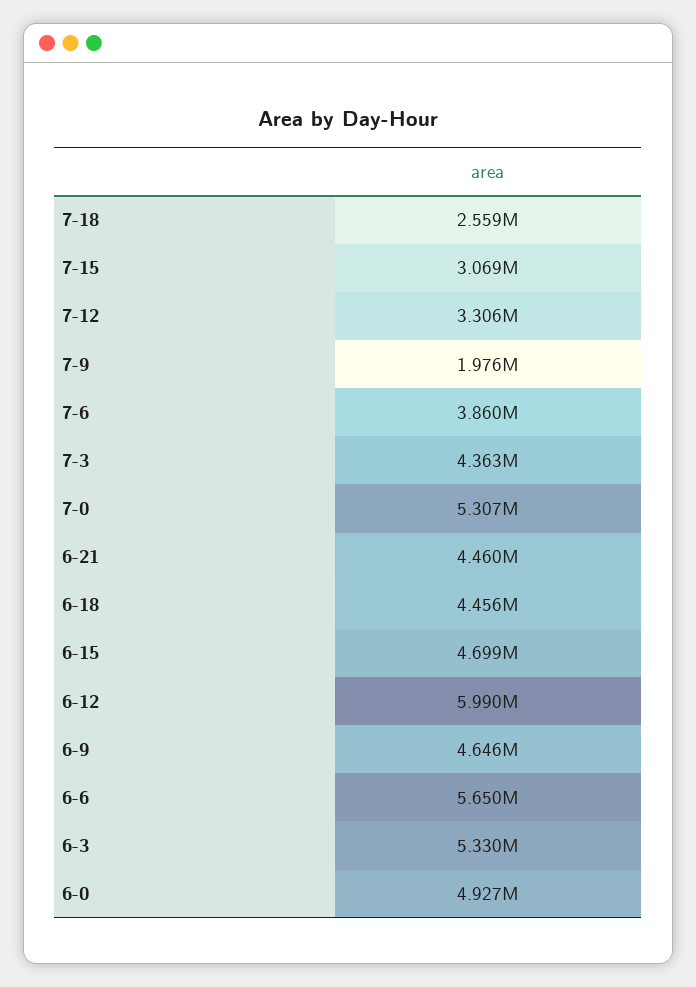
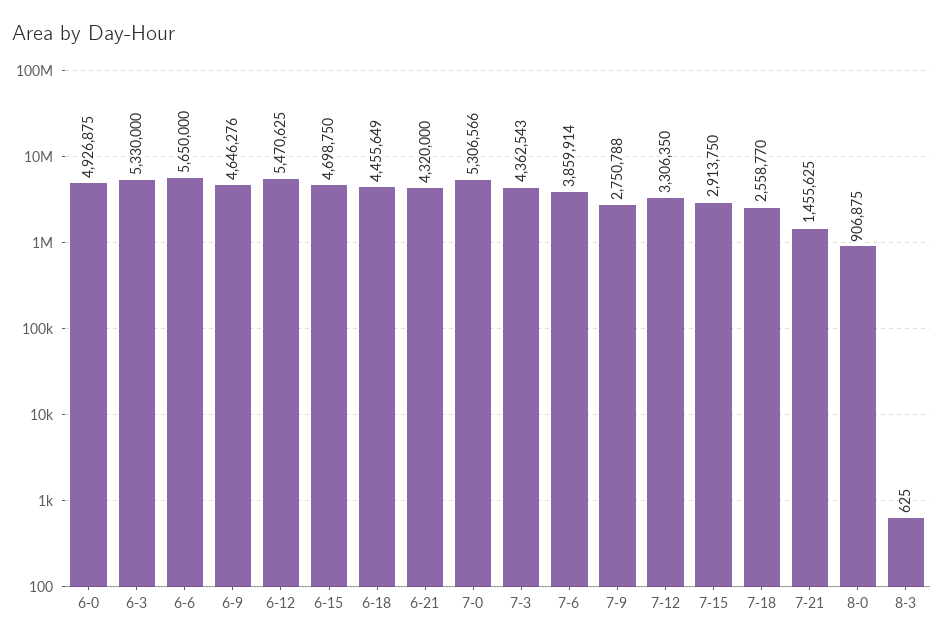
7-15: 3069000 -> 2913750
7-9: 1976000 -> 2750788
6-21: 4460000 -> 4320000
6-12: 5990000 -> 5470625
7-21: none -> 1455625
8-0: none -> 906875
8-3: none -> 625

